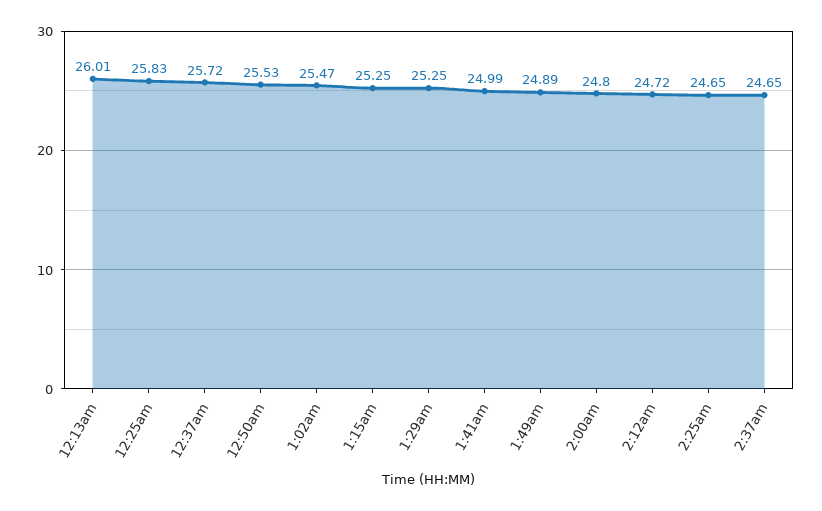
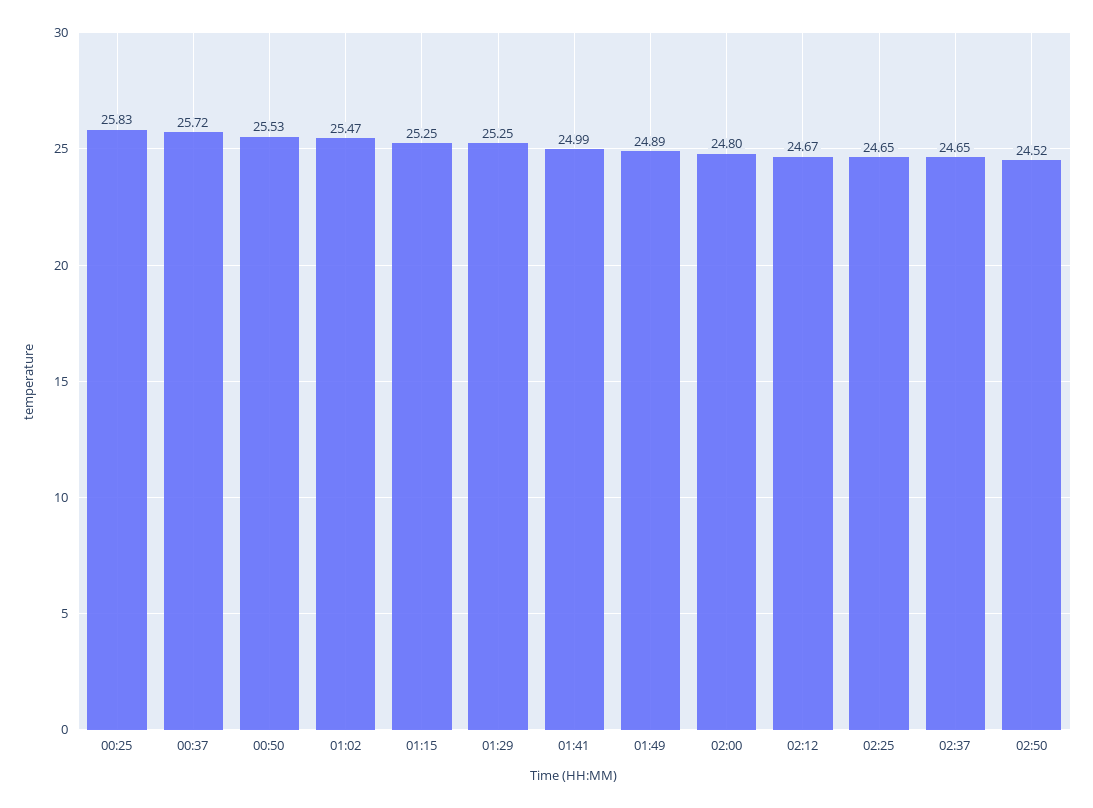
12:13am: 26.01 -> none
2:12am: 24.72 -> 24.67
02:50: none -> 24.52

